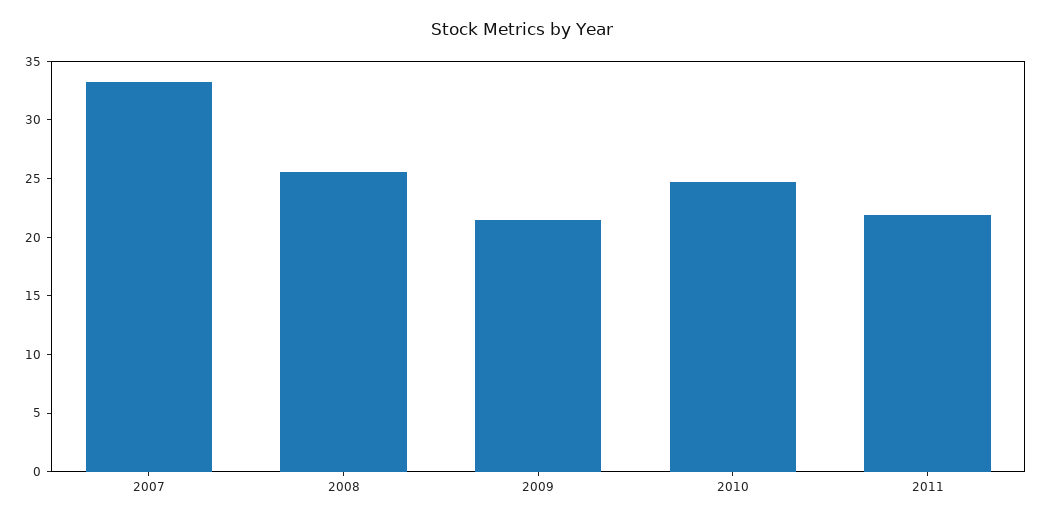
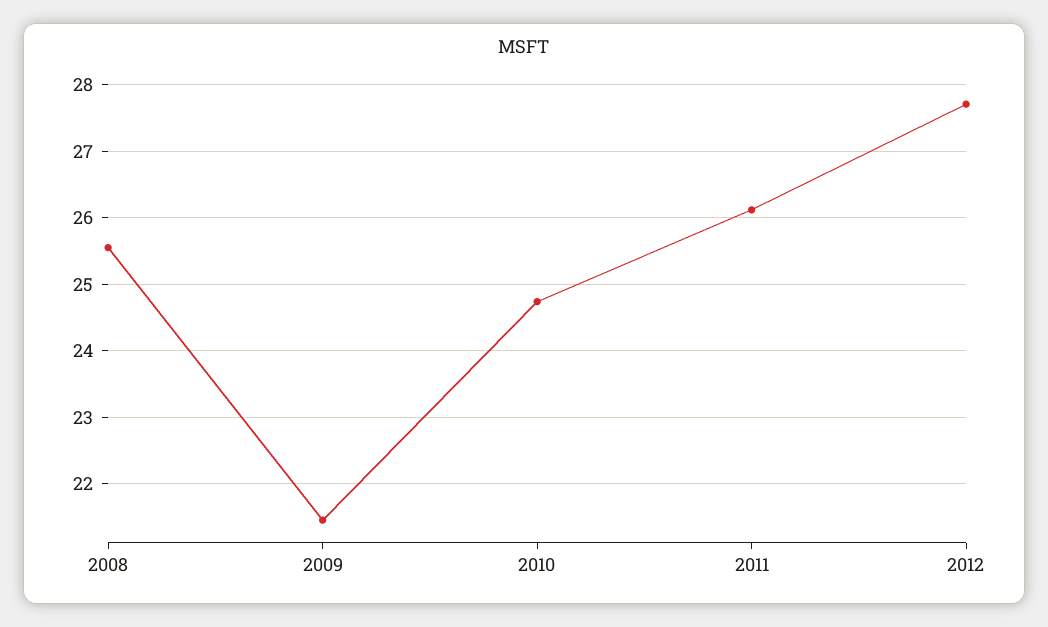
2007: 33 -> none
2011: 22 -> 26.1
2012: none -> 27.7

